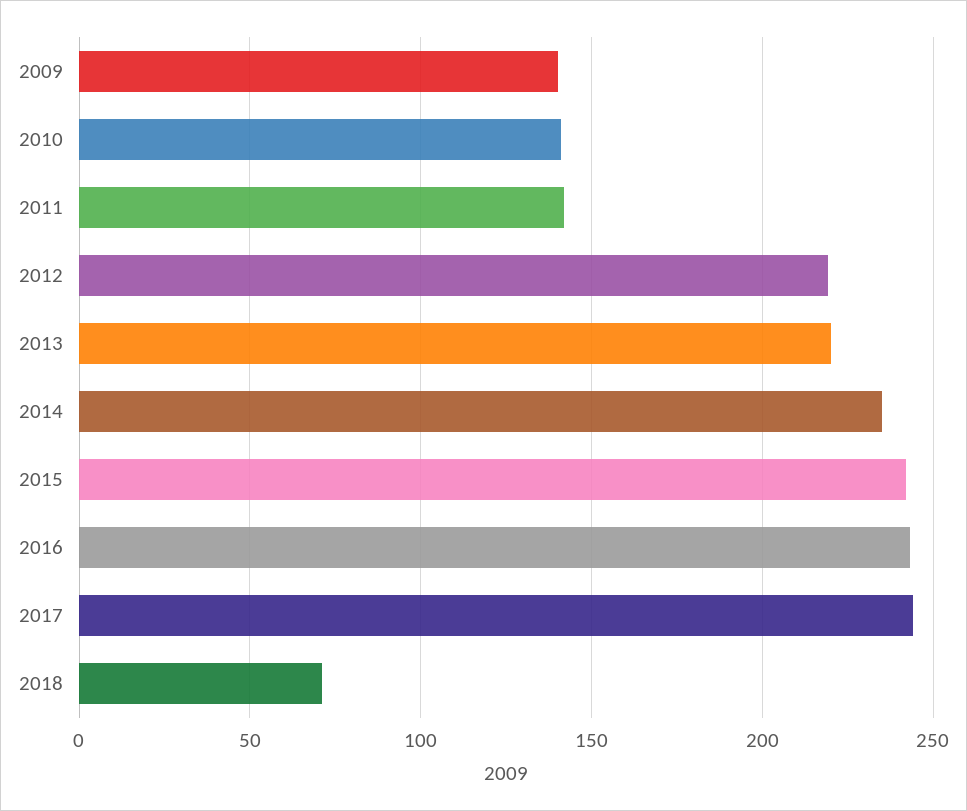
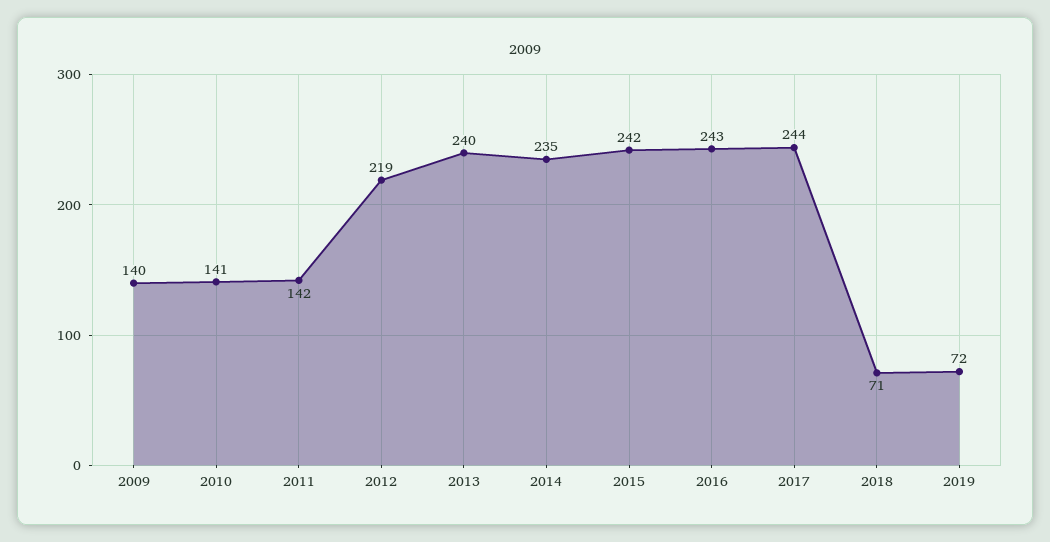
2013: 220 -> 240
2019: none -> 72

